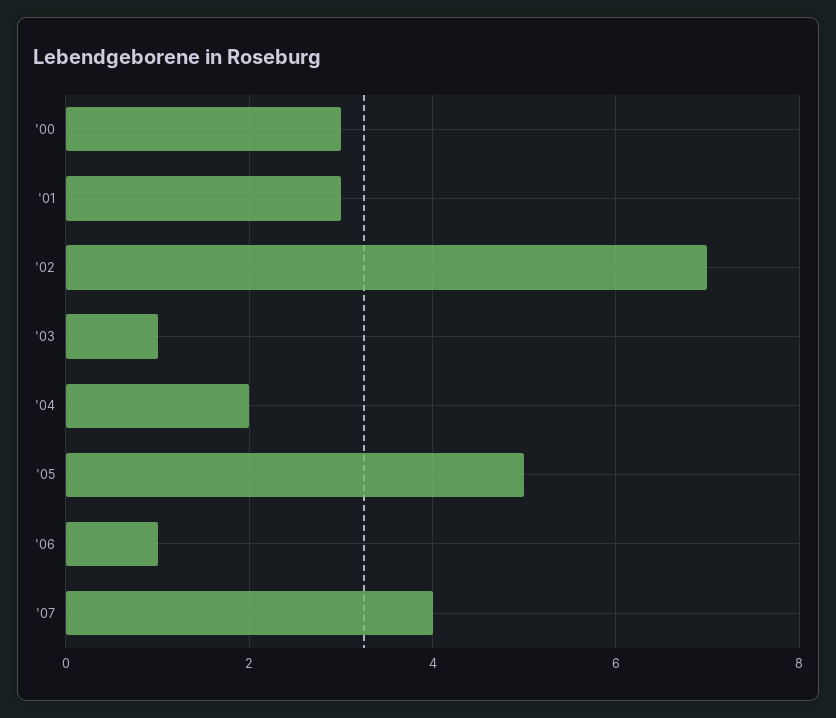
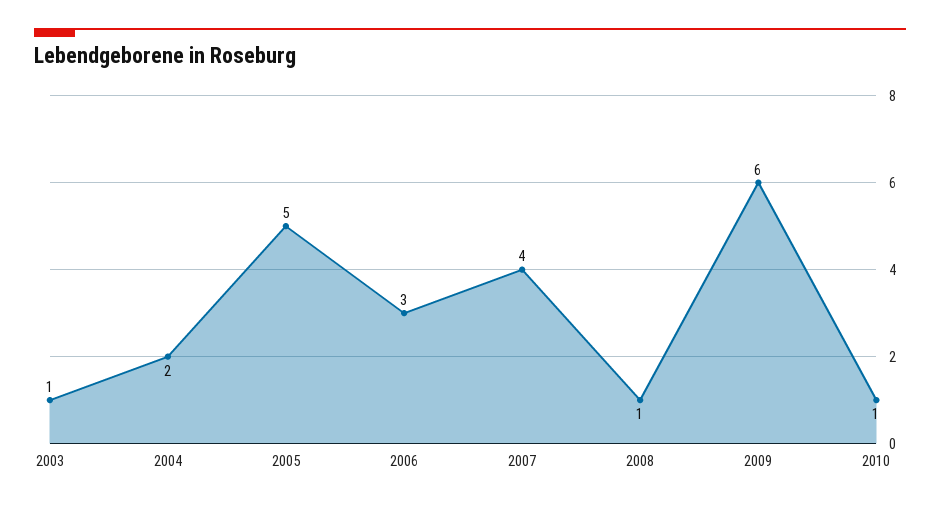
'00: 3 -> none
'01: 3 -> none
'02: 7 -> none
'06: 1 -> 3
2008: none -> 1
2009: none -> 6
2010: none -> 1

